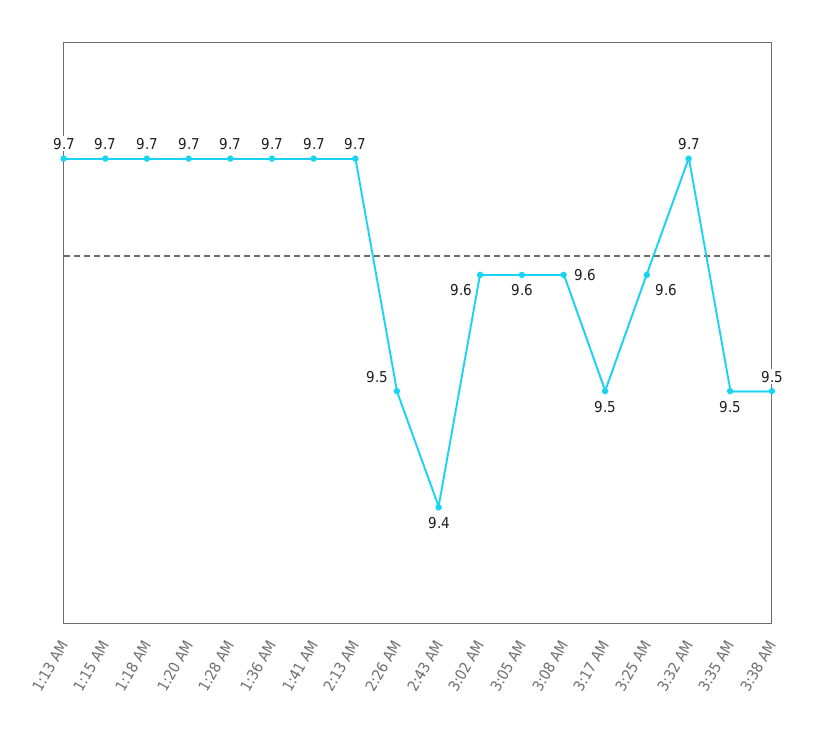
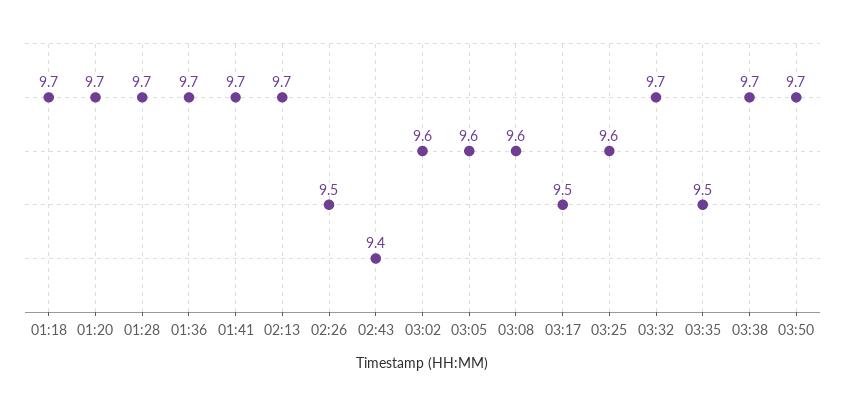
1:13 AM: 9.7 -> none
1:15 AM: 9.7 -> none
3:38 AM: 9.5 -> 9.7
03:50: none -> 9.7

